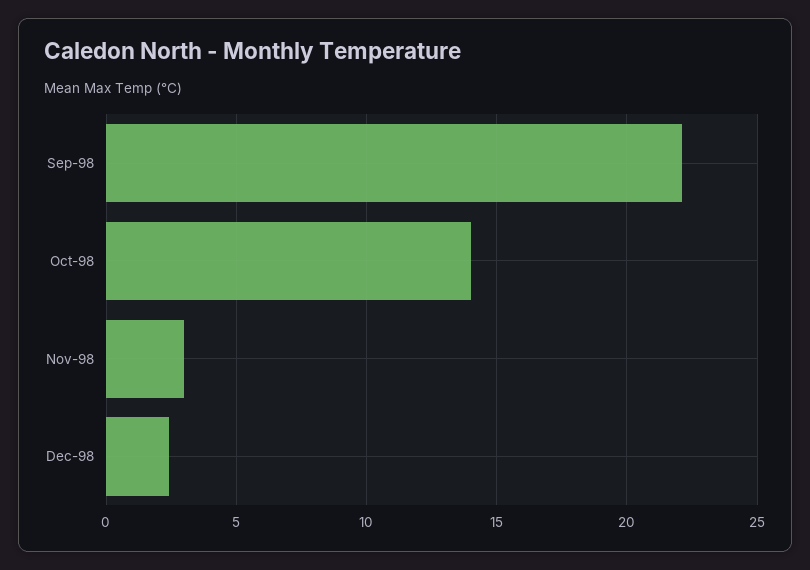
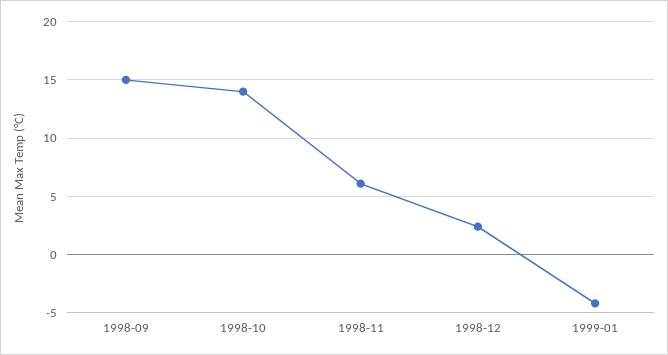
Sep-98: 22 -> 15
Nov-98: 3 -> 6
1999-01: none -> -4

